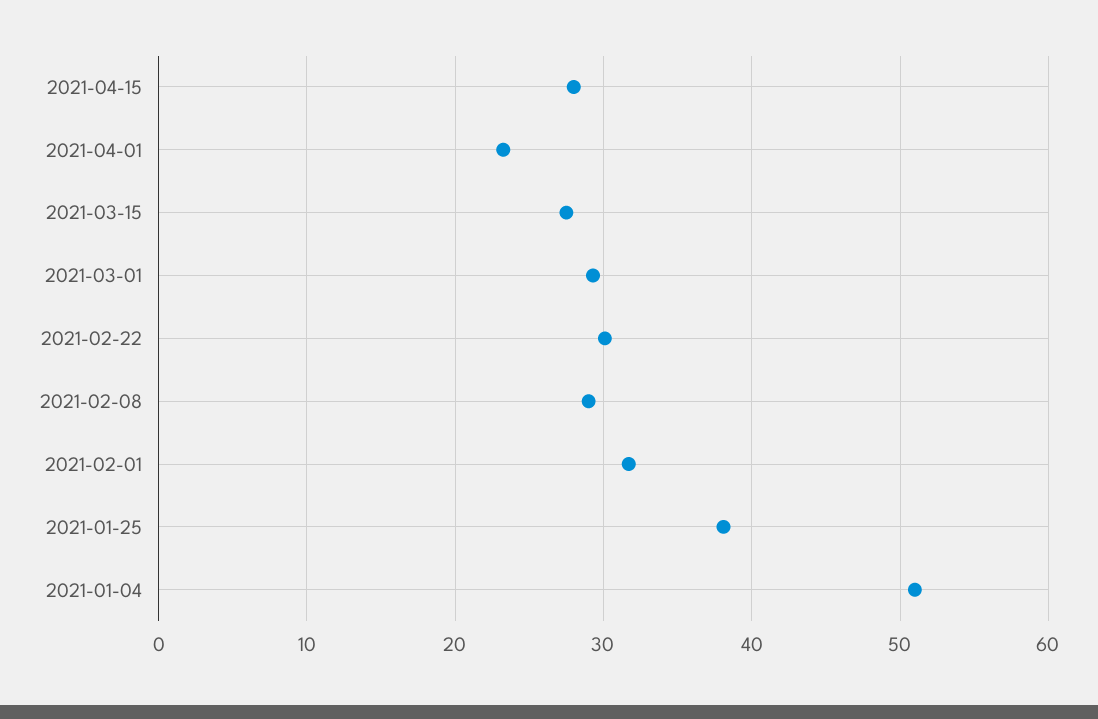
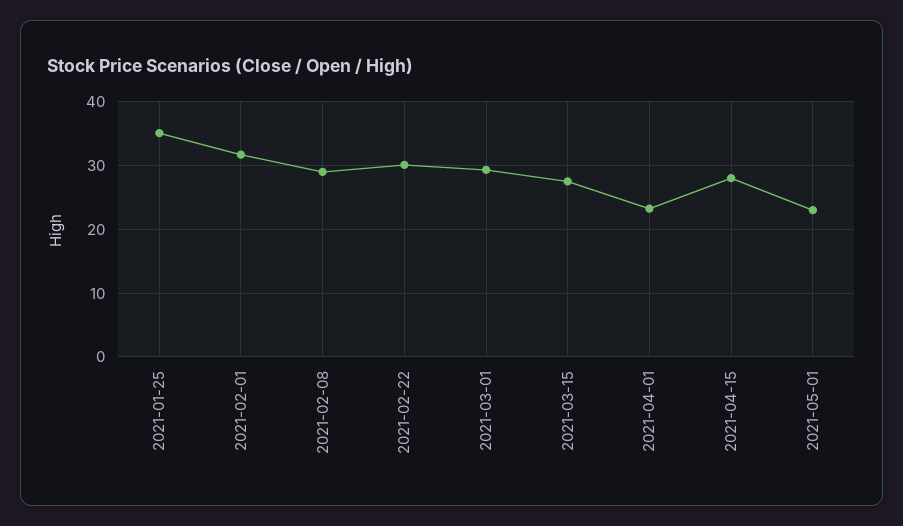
2021-01-25: 38 -> 35
2021-01-04: 51 -> none
2021-05-01: none -> 23

